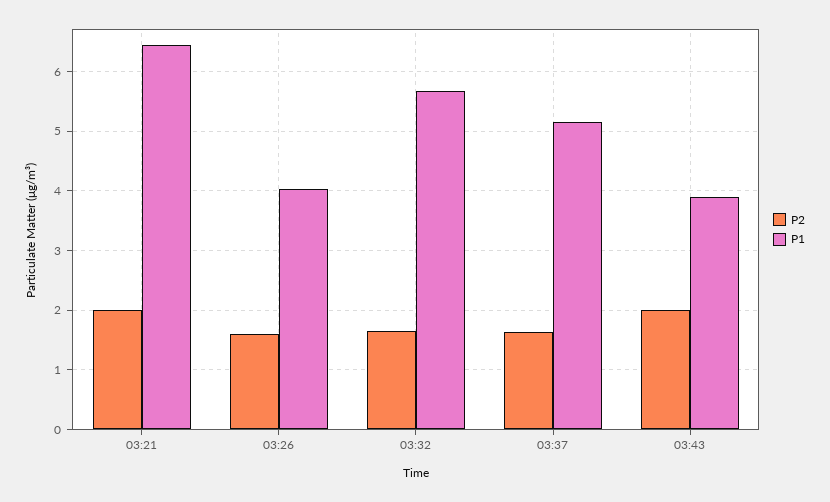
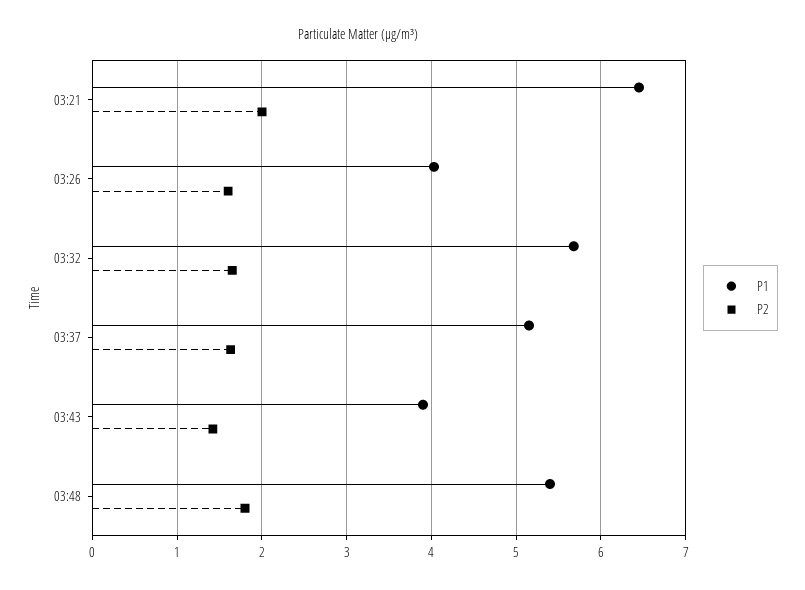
P2, 03:43: 2 -> 1.4
P1, 03:48: none -> 5.4
P2, 03:48: none -> 1.8

